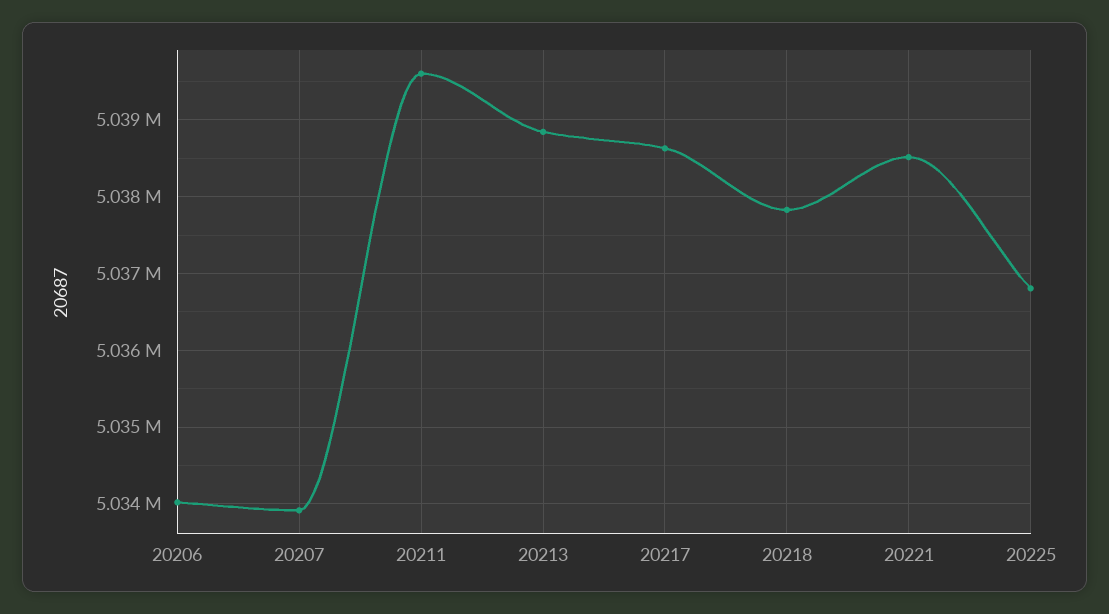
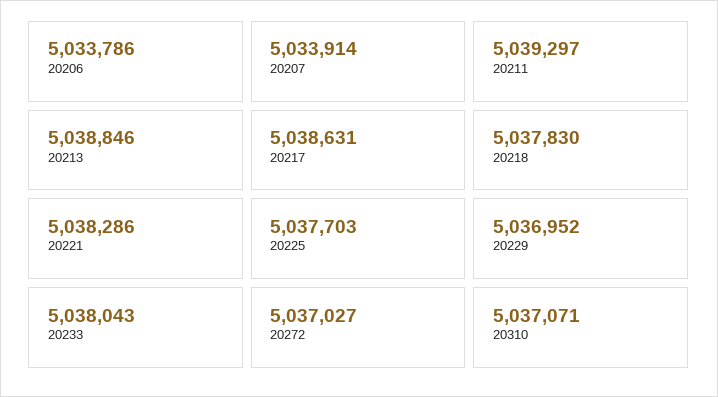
20206: 5034000 -> 5033786
20211: 5039600 -> 5039297
20221: 5038500 -> 5038286
20225: 5036800 -> 5037703
20229: none -> 5036952
20233: none -> 5038043
20272: none -> 5037027
20310: none -> 5037071

